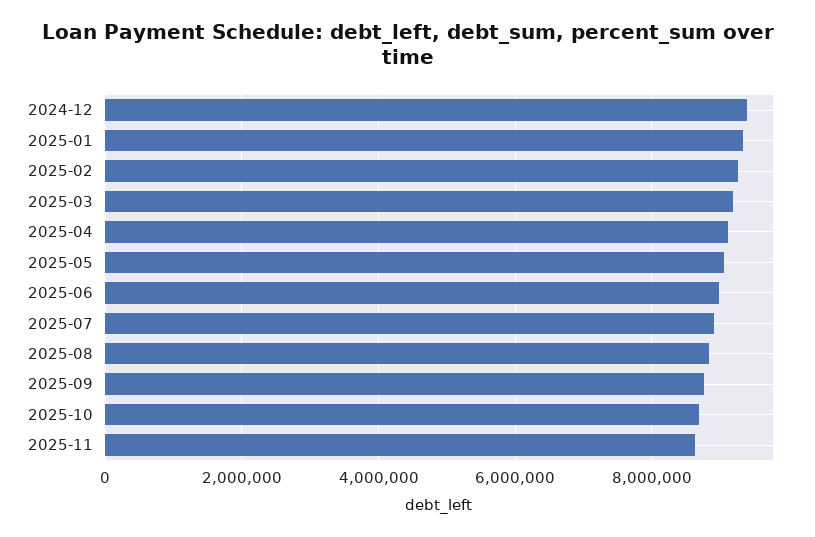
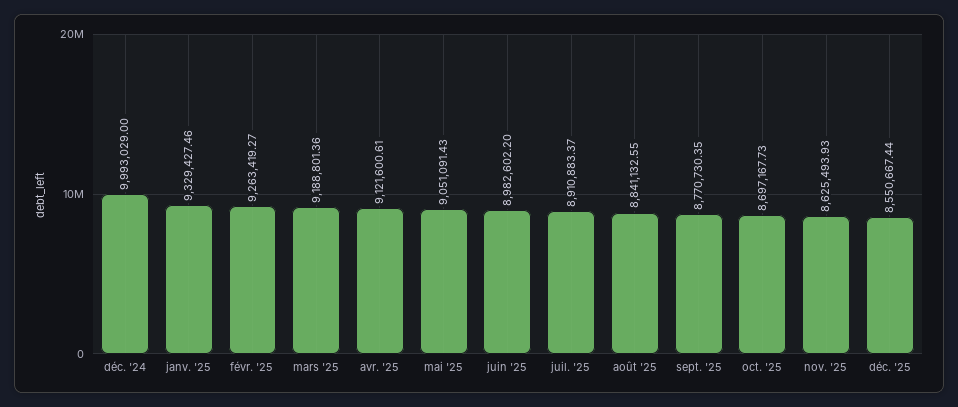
2024-12: 9400000 -> 9993029
déc. '25: none -> 8550667.44

